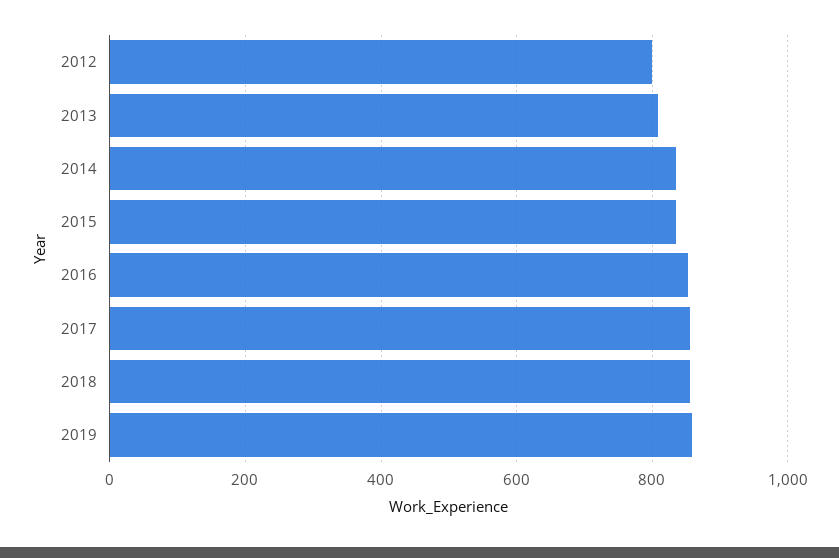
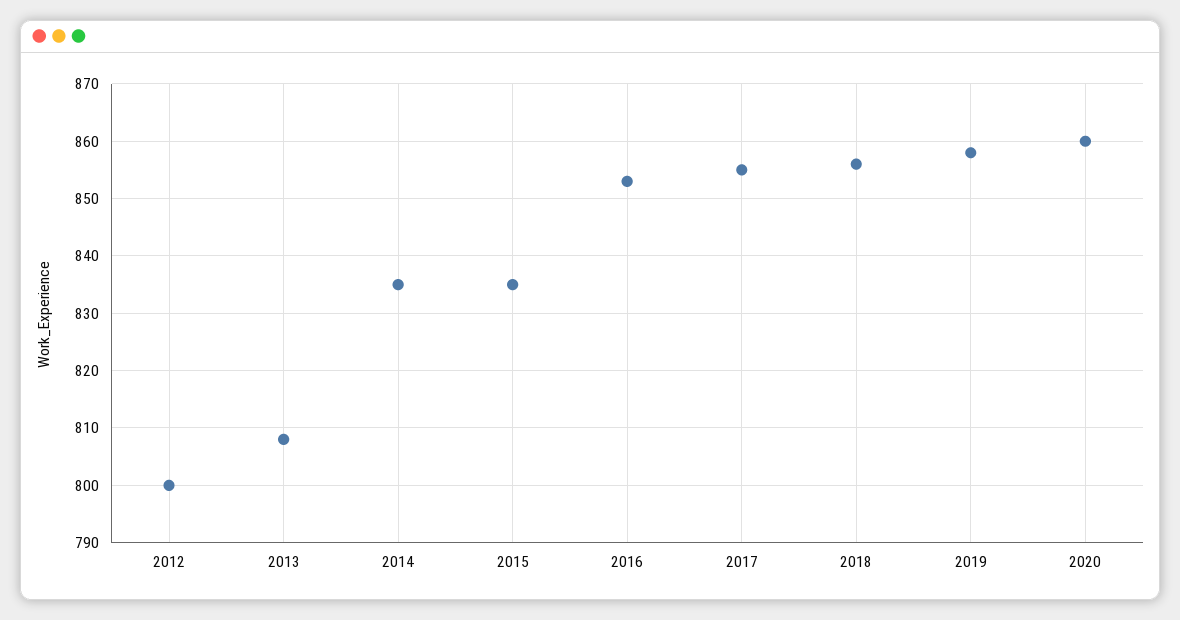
2020: none -> 860

